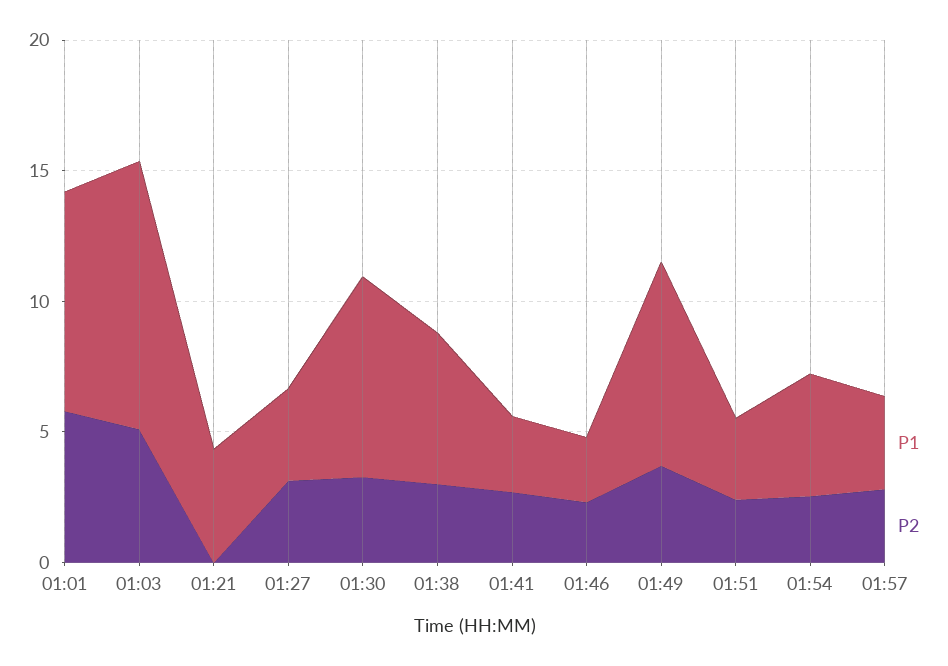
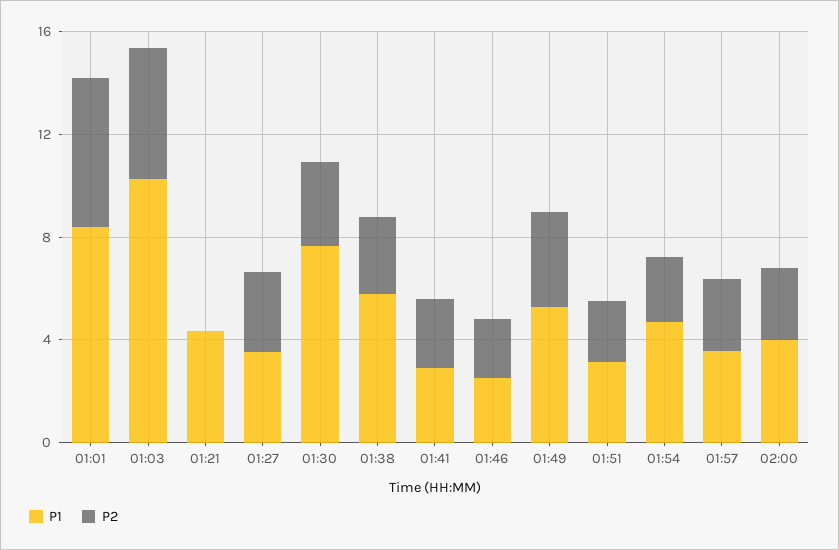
P1, 01:49: 8 -> 5
P1, 02:00: none -> 4
P2, 02:00: none -> 3

